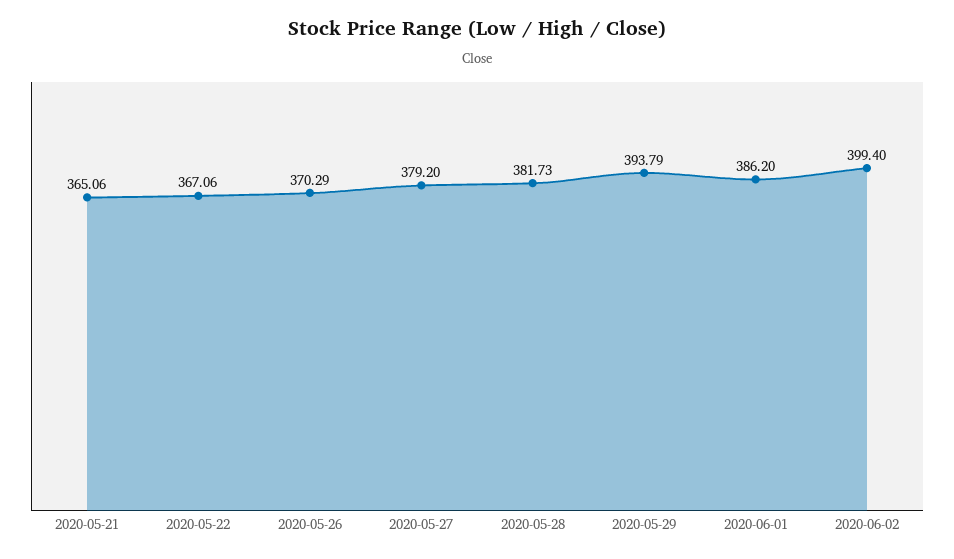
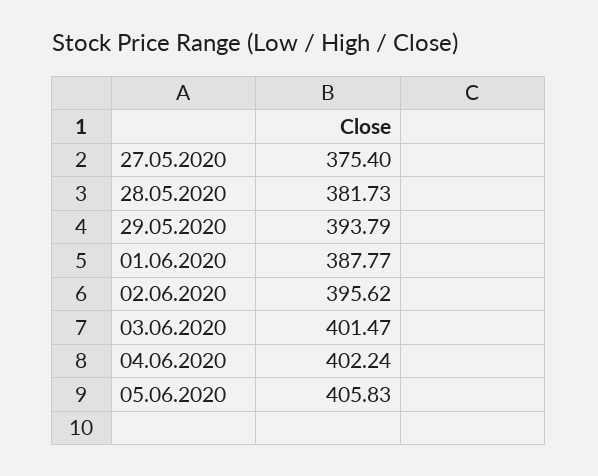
2020-05-21: 365.06 -> none
2020-05-22: 367.06 -> none
2020-05-26: 370.29 -> none
2020-05-27: 379.2 -> 375.4
2020-06-01: 386.2 -> 387.77
2020-06-02: 399.4 -> 395.62
03.06.2020: none -> 401.47
04.06.2020: none -> 402.24
05.06.2020: none -> 405.83

